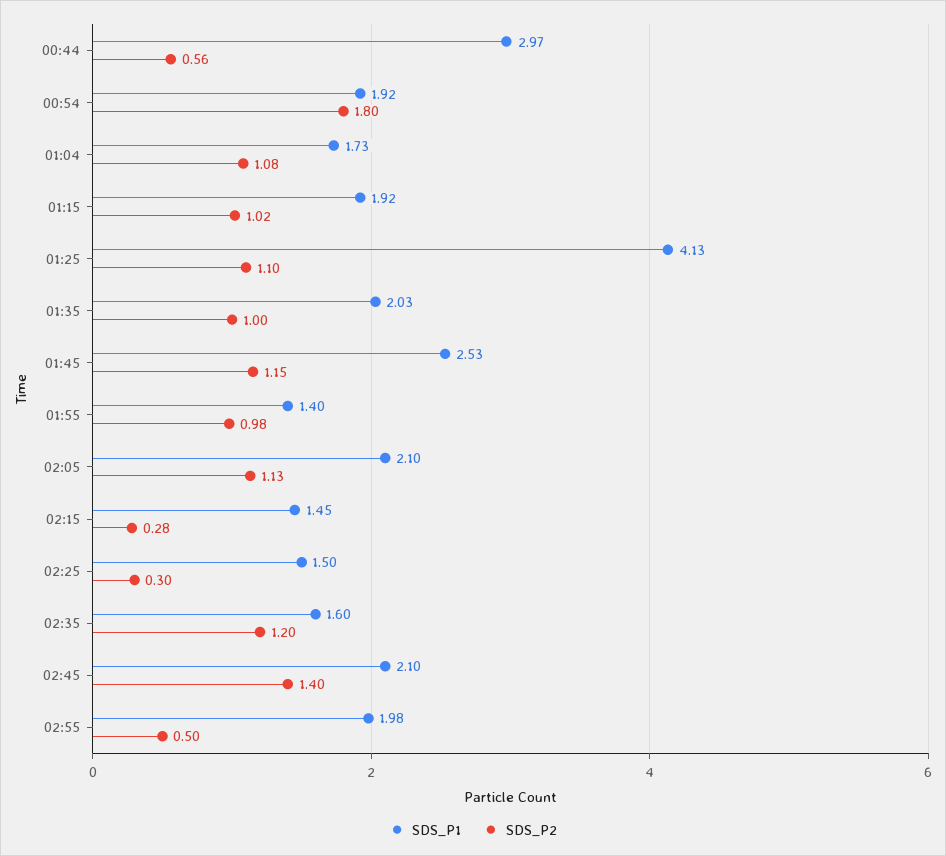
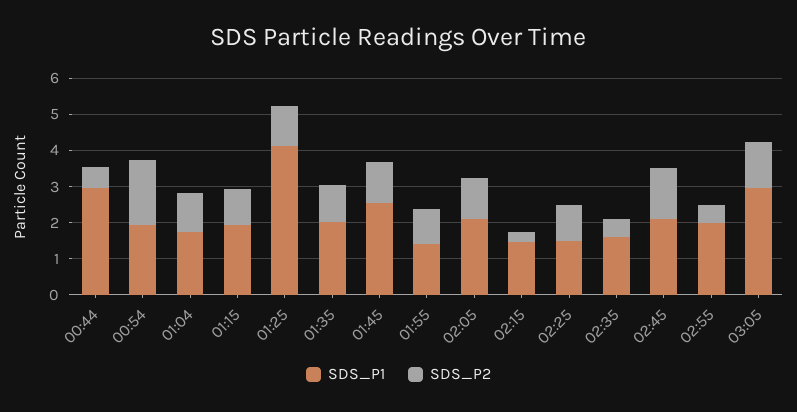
SDS_P2, 02:25: 0.3 -> 1
SDS_P2, 02:35: 1.2 -> 0.5
SDS_P1, 03:05: none -> 3
SDS_P2, 03:05: none -> 1.25

